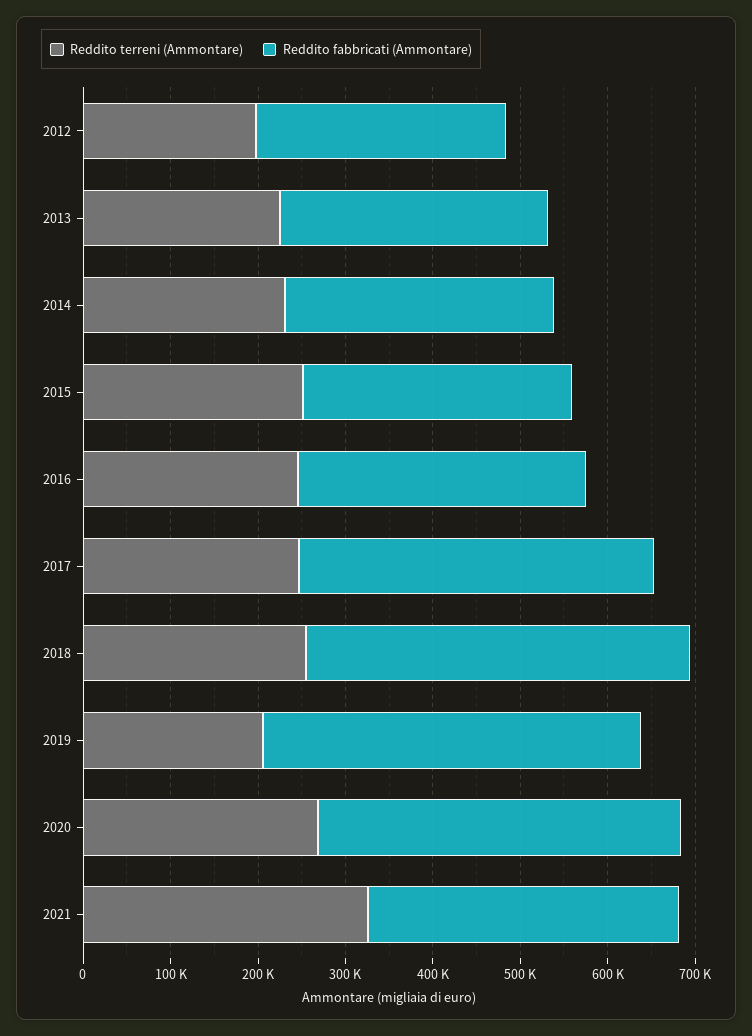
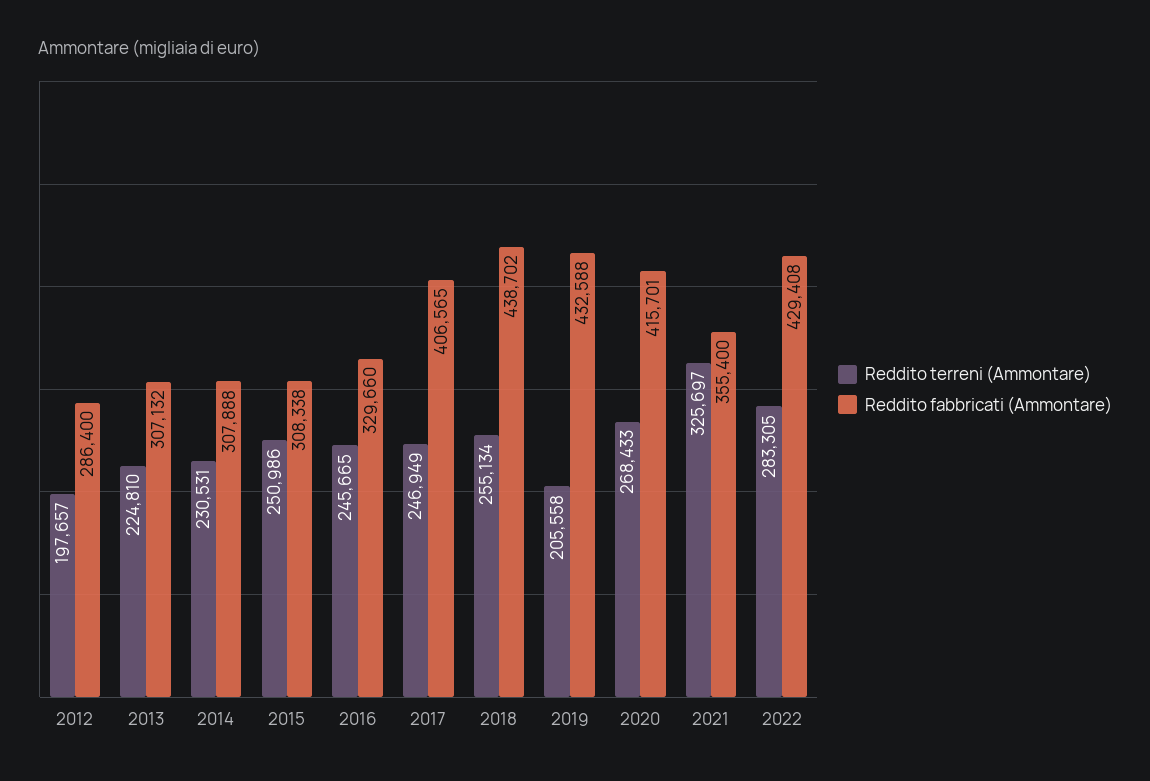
Reddito terreni (Ammontare), 2022: none -> 283305
Reddito fabbricati (Ammontare), 2022: none -> 429408

